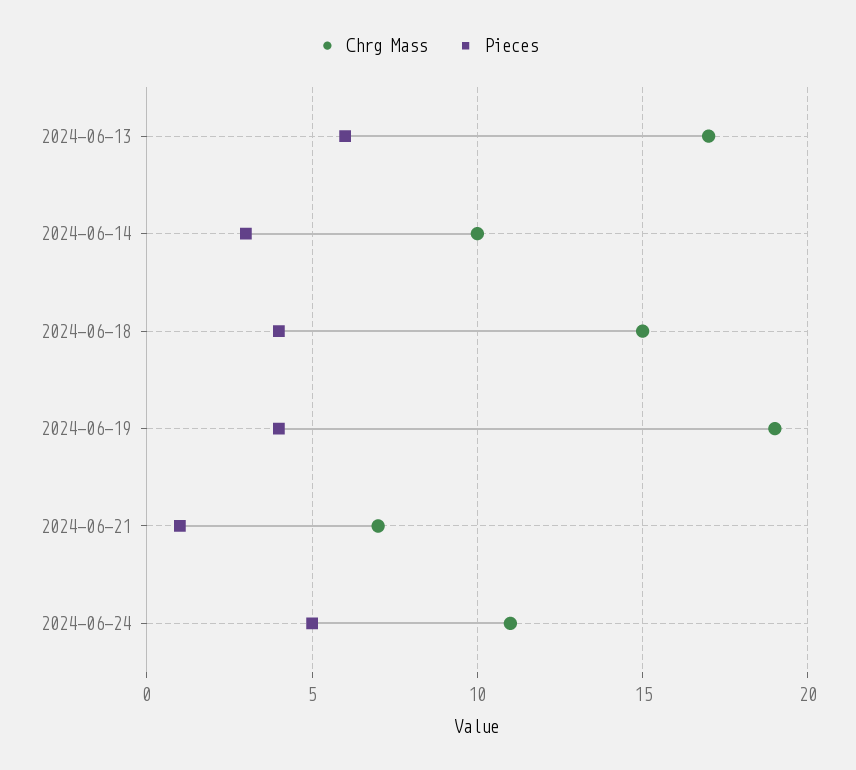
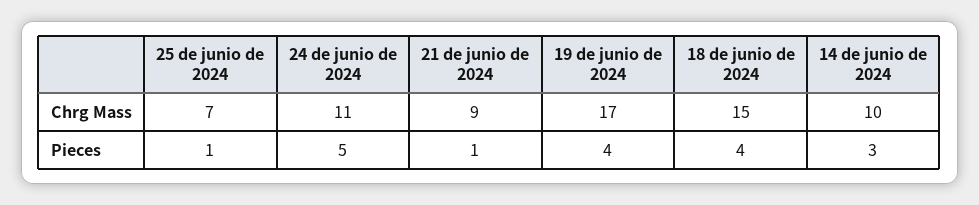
Chrg Mass, 2024-06-13: 17 -> none
Pieces, 2024-06-13: 6 -> none
Chrg Mass, 2024-06-19: 19 -> 17
Chrg Mass, 2024-06-21: 7 -> 9
Chrg Mass, 25 de junio de 2024: none -> 7
Pieces, 25 de junio de 2024: none -> 1

